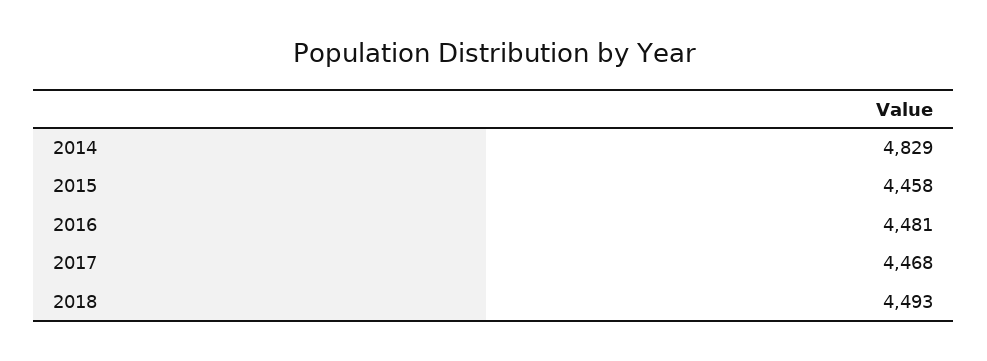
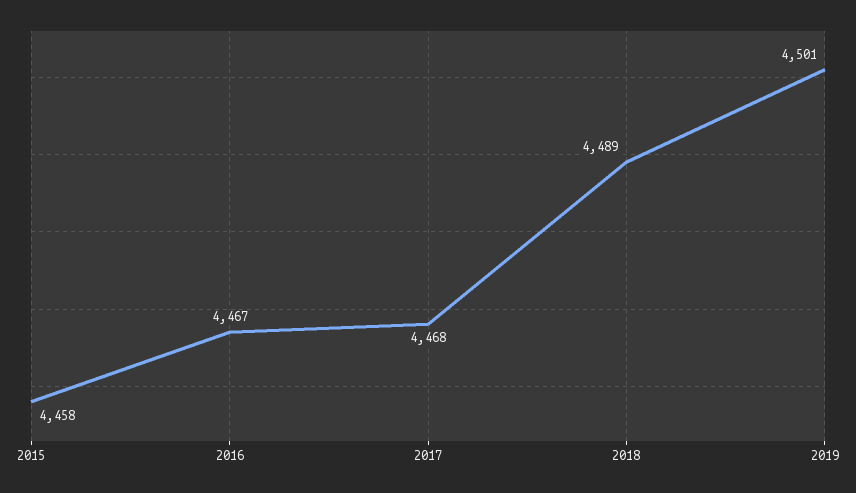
2014: 4829 -> none
2016: 4481 -> 4467
2018: 4493 -> 4489
2019: none -> 4501

